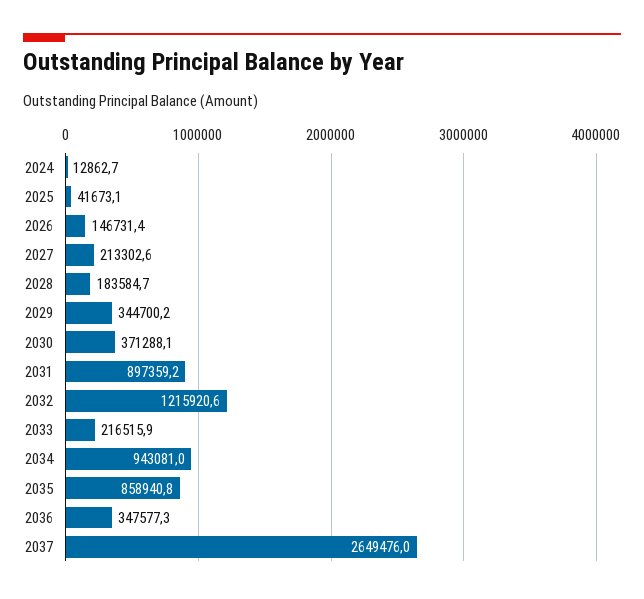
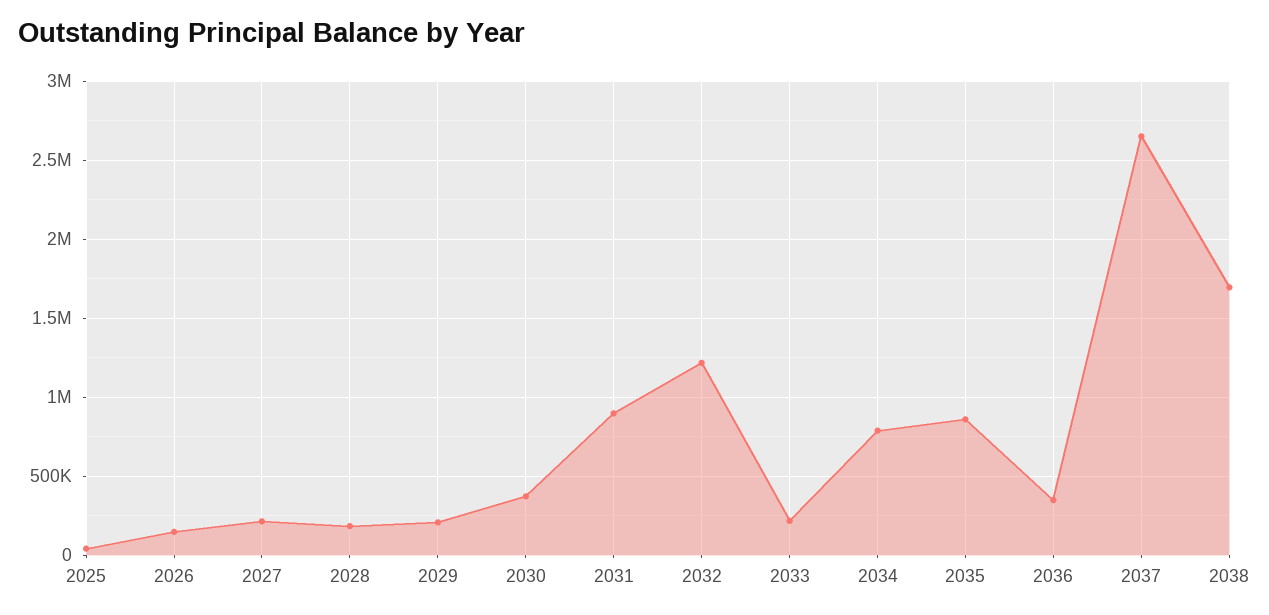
2024: 12862.7 -> none
2029: 344700.2 -> 200000
2034: 943081 -> 800000
2038: none -> 1700000

